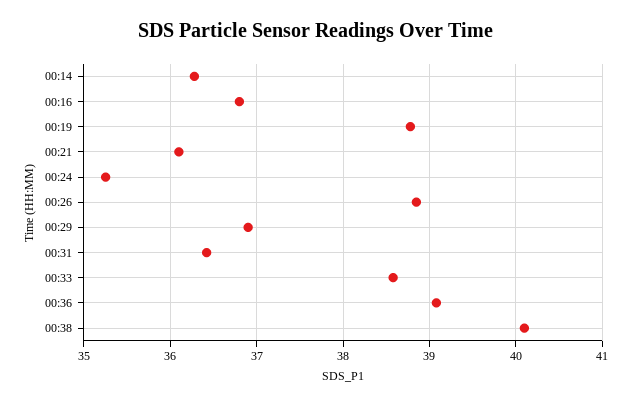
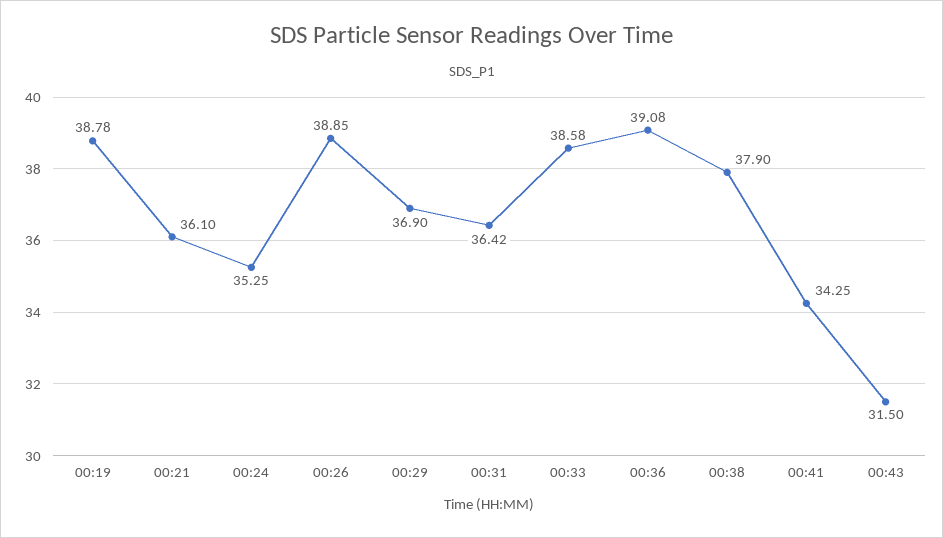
00:14: 36.3 -> none
00:16: 36.8 -> none
00:38: 40.1 -> 37.9
00:41: none -> 34.25
00:43: none -> 31.5

